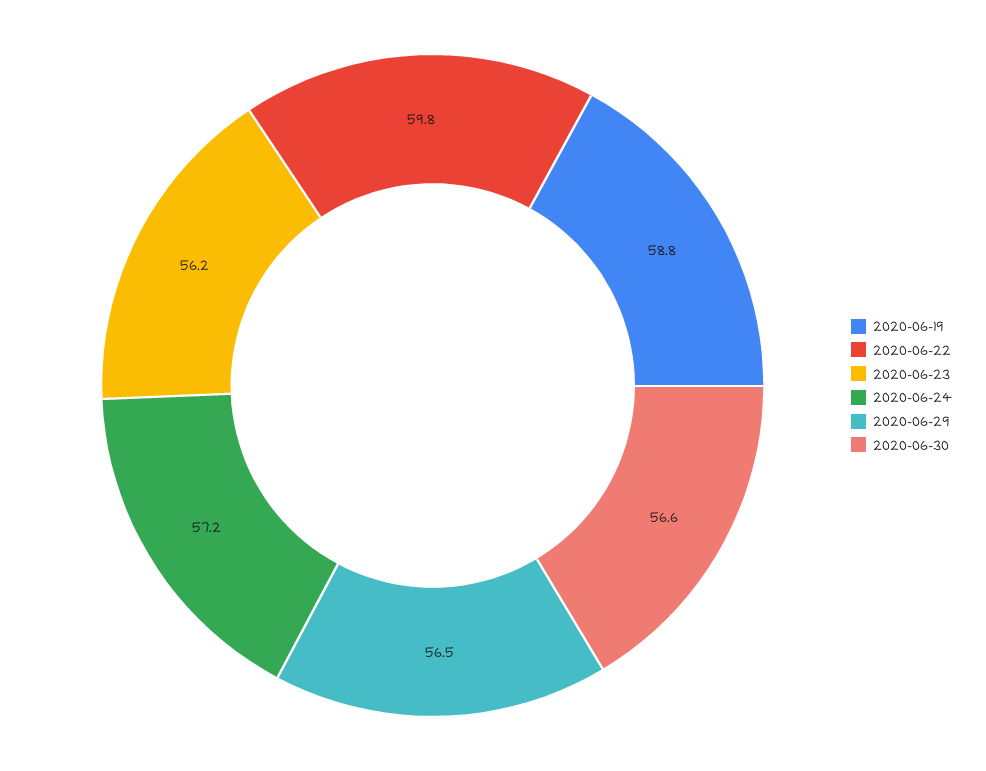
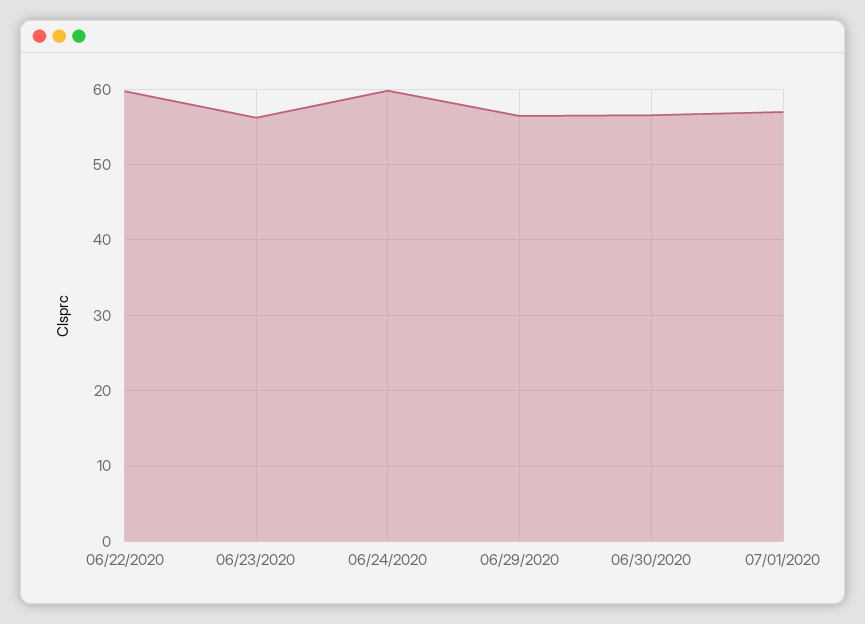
2020-06-19: 58.8 -> none
2020-06-24: 57.2 -> 60
07/01/2020: none -> 57

